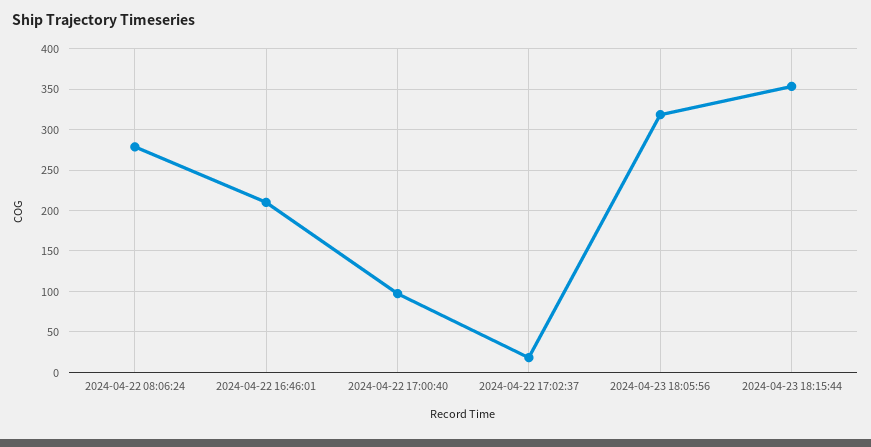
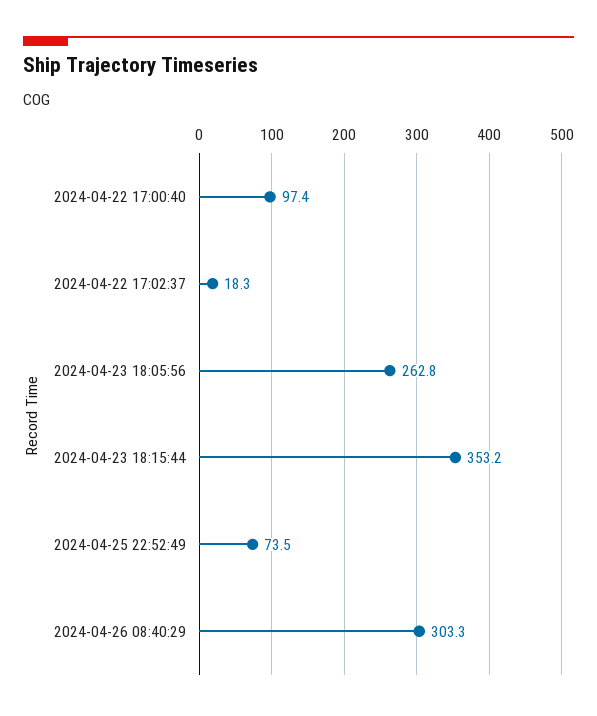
2024-04-22 08:06:24: 280 -> none
2024-04-22 16:46:01: 210 -> none
2024-04-23 18:05:56: 320 -> 262.8
2024-04-25 22:52:49: none -> 73.5
2024-04-26 08:40:29: none -> 303.3

